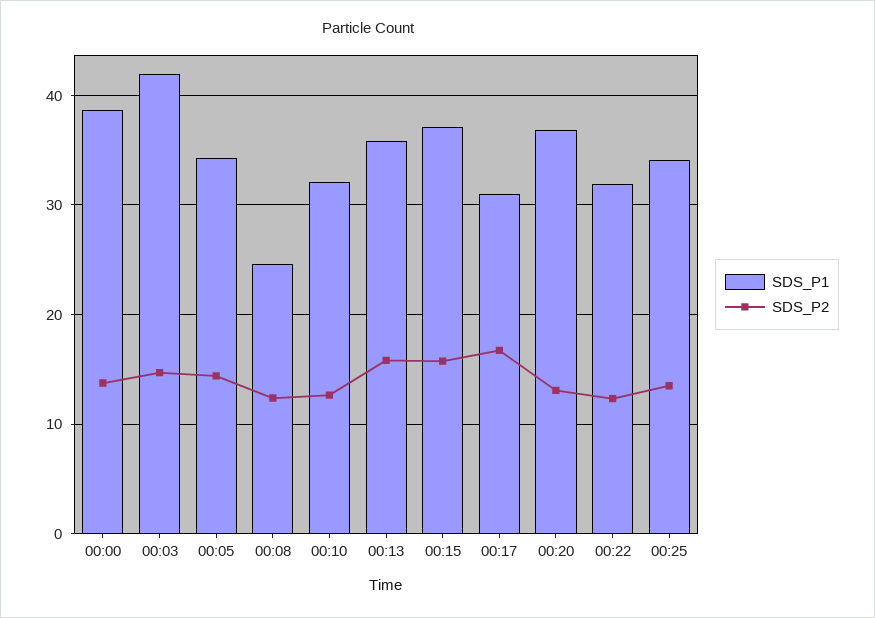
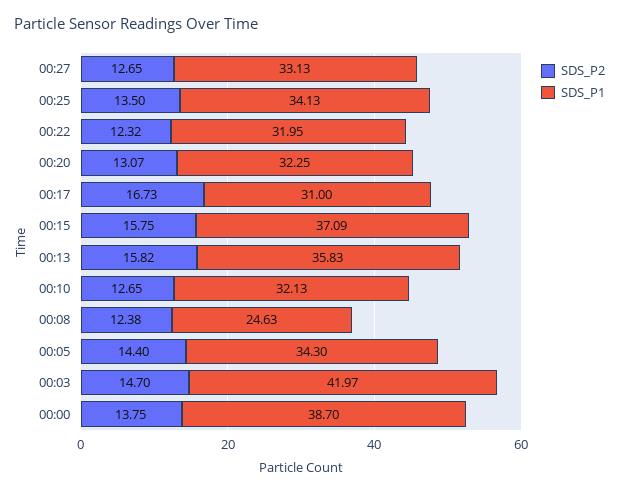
SDS_P1, 00:20: 37 -> 32.25
SDS_P2, 00:27: none -> 12.65
SDS_P1, 00:27: none -> 33.13

